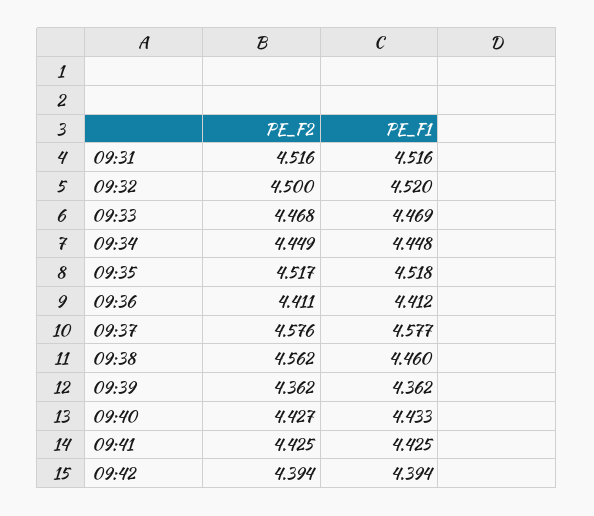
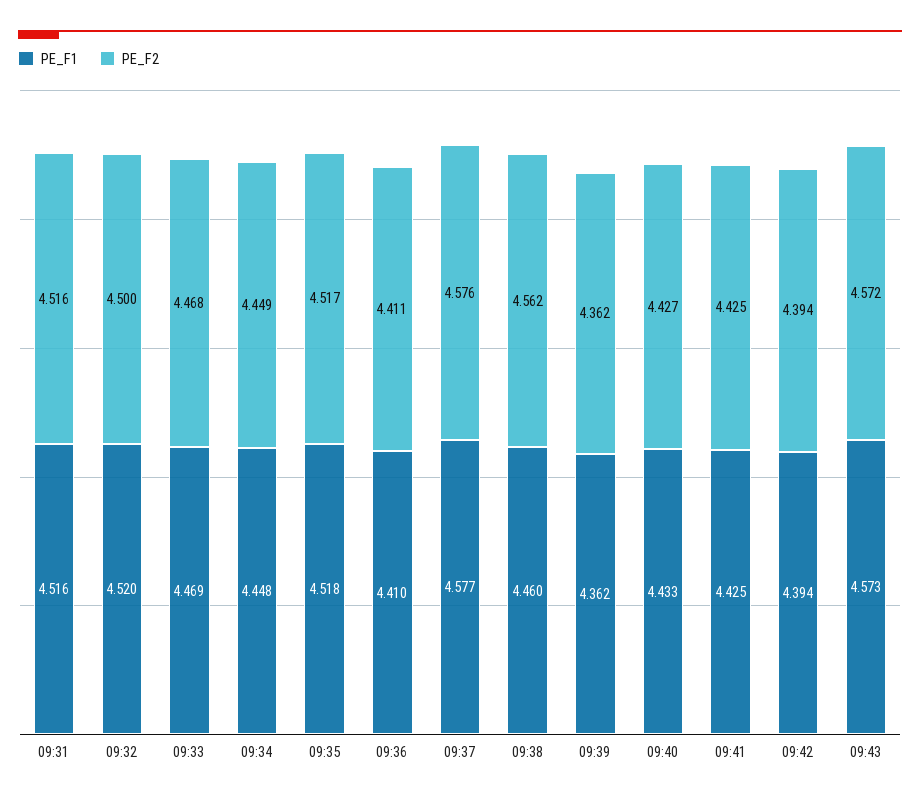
PE_F1, 09:36: 4.412 -> 4.41
PE_F1, 09:43: none -> 4.573
PE_F2, 09:43: none -> 4.572

